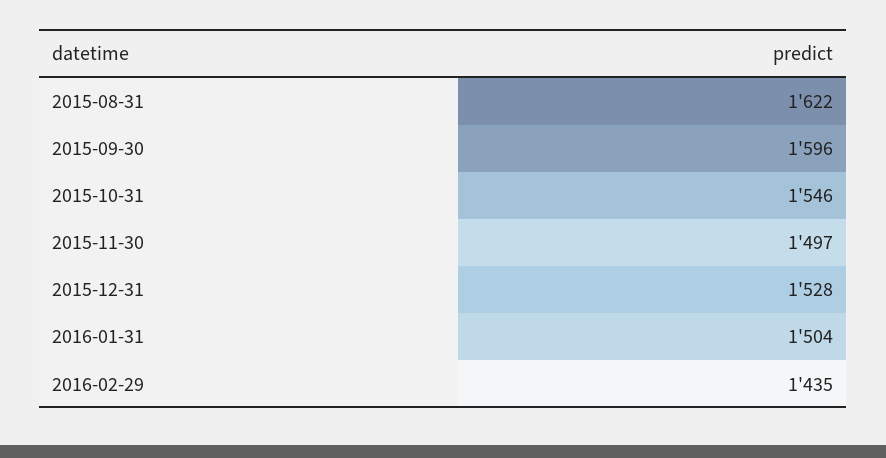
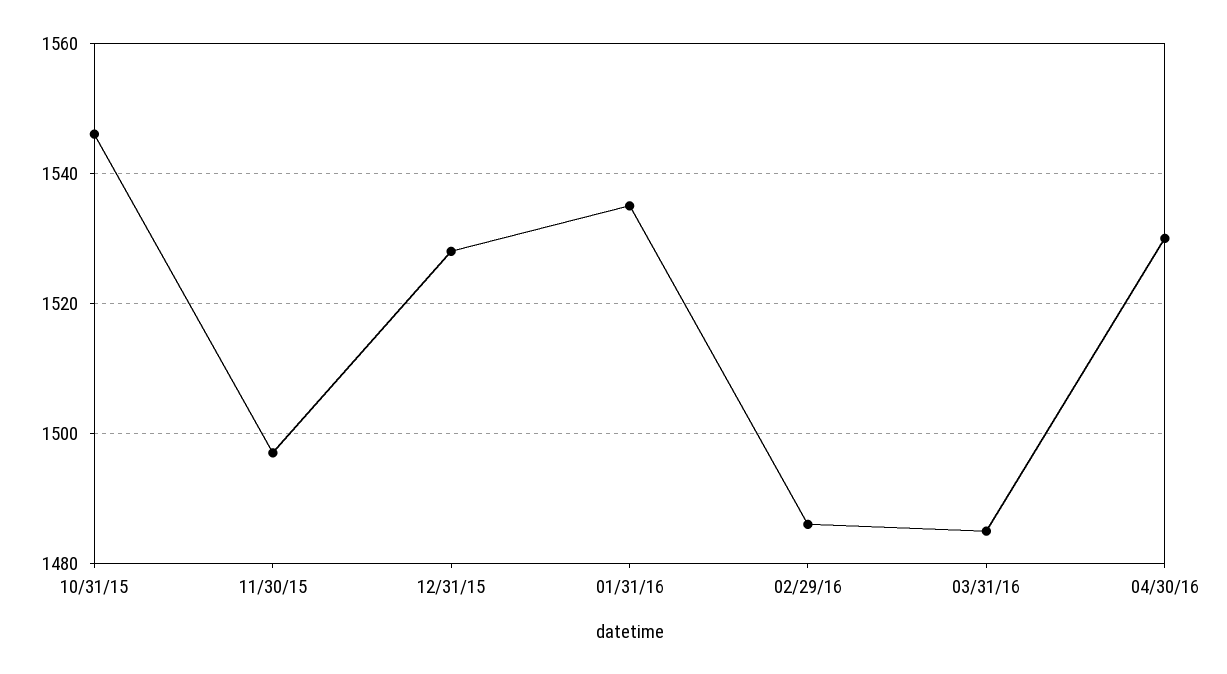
2015-08-31: 1622 -> none
2015-09-30: 1596 -> none
2016-01-31: 1504 -> 1535
2016-02-29: 1435 -> 1485
03/31/16: none -> 1485
04/30/16: none -> 1530

